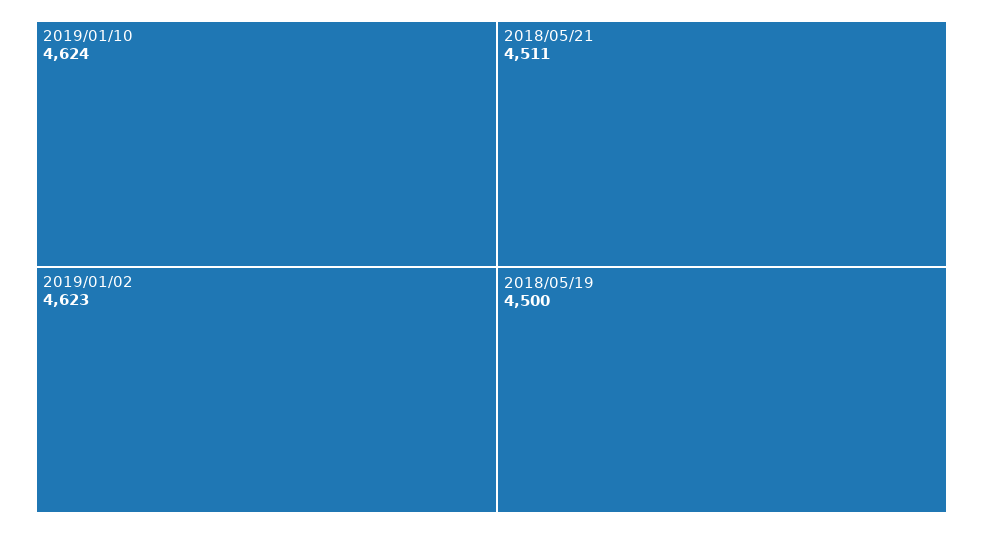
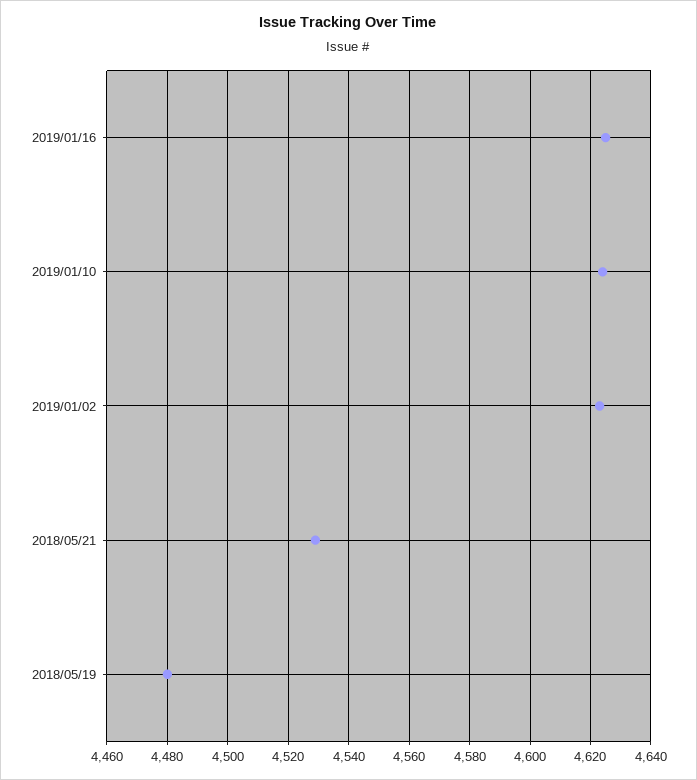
2018/05/21: 4511 -> 4530
2018/05/19: 4500 -> 4480
2019/01/16: none -> 4625

